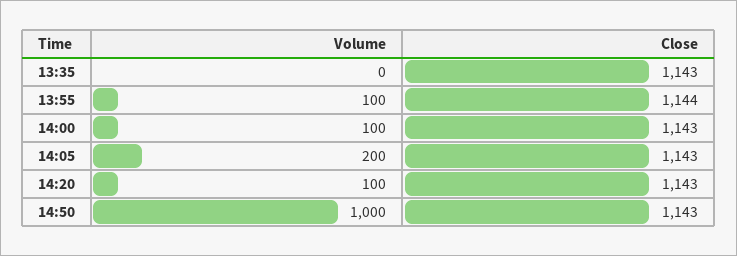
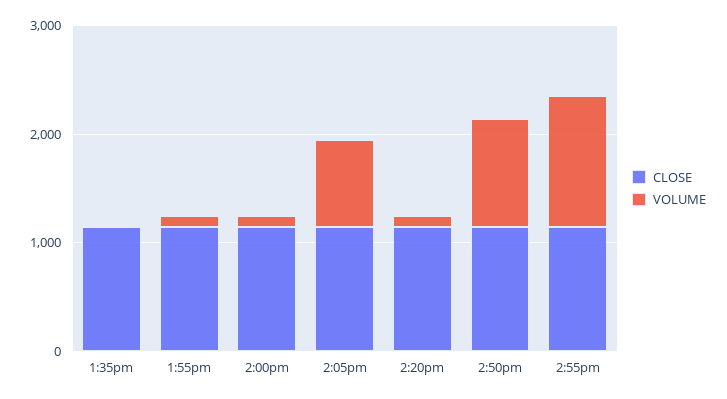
Volume, 14:05: 200 -> 800
Close, 2:55pm: none -> 1200
Volume, 2:55pm: none -> 1200

